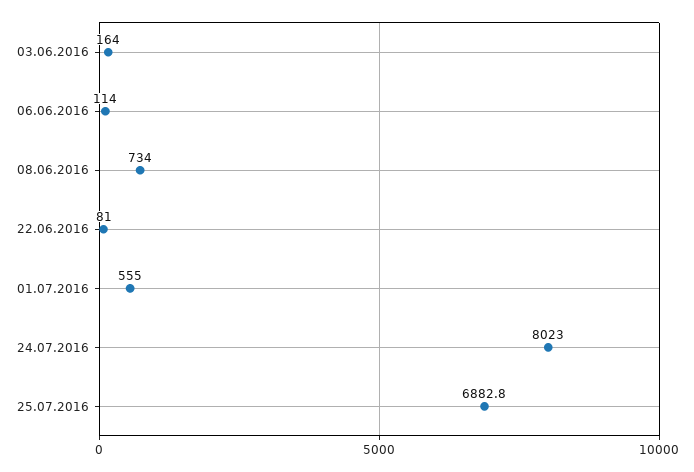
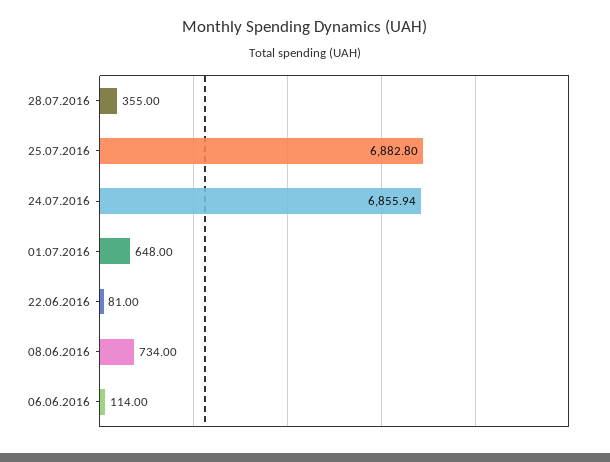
03.06.2016: 164 -> none
01.07.2016: 555 -> 648
24.07.2016: 8023 -> 6855.94
28.07.2016: none -> 355

